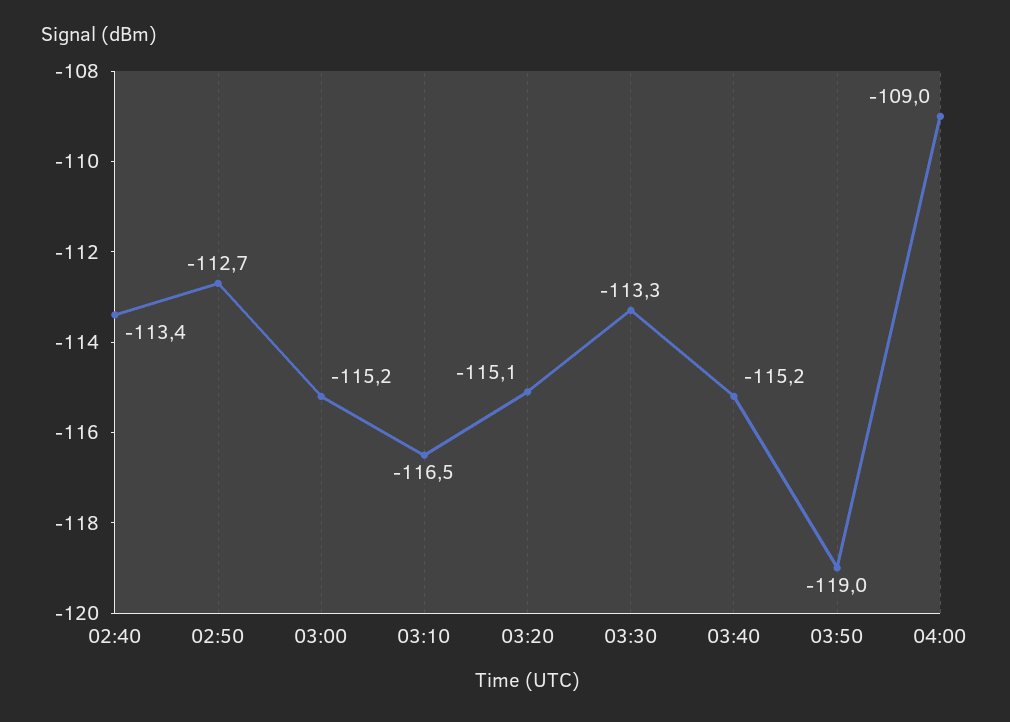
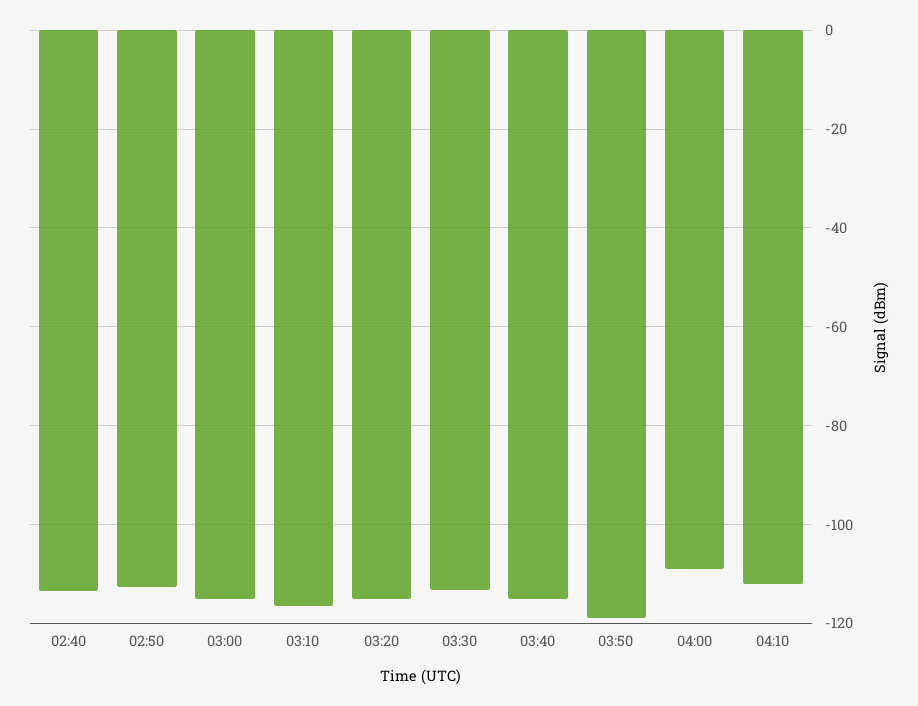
04:10: none -> -112

